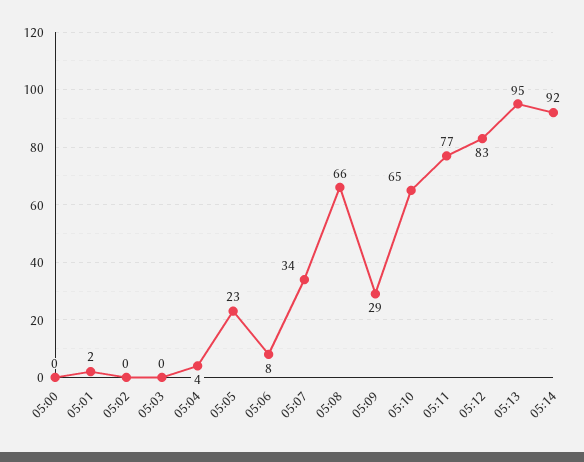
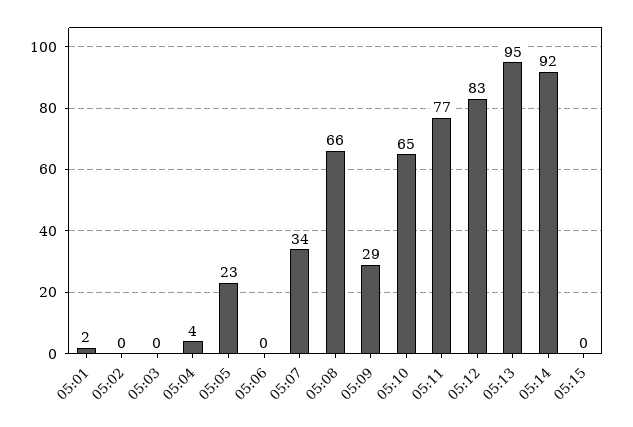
05:00: 0 -> none
05:06: 8 -> 0
05:15: none -> 0

